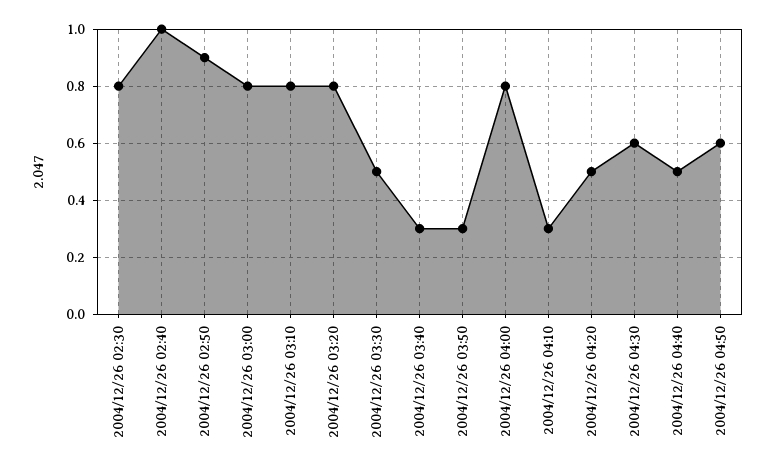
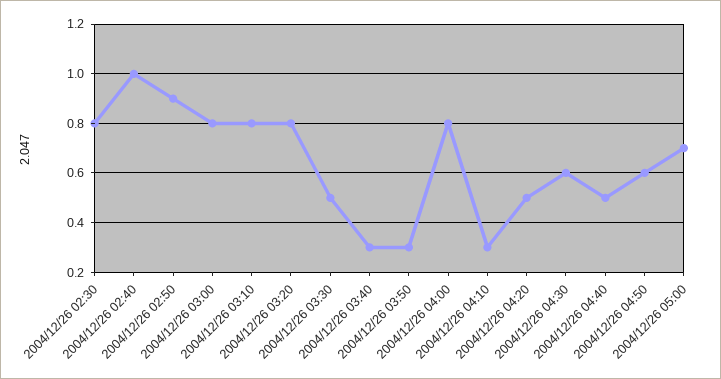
2004/12/26 05:00: none -> 0.7

